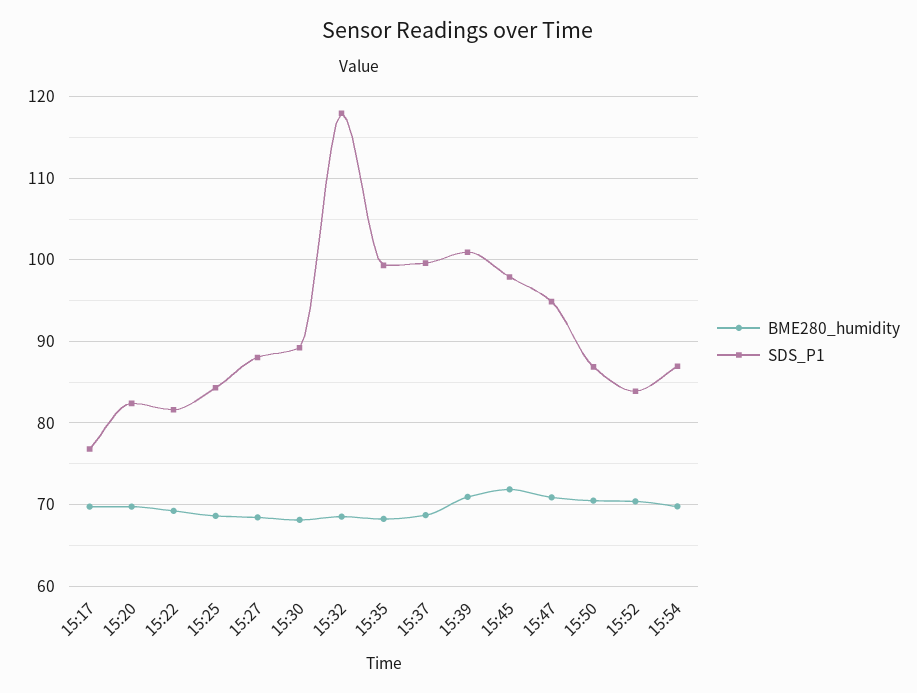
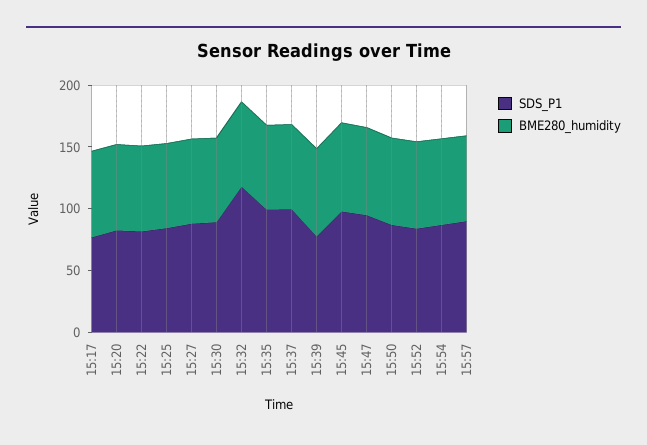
SDS_P1, 15:39: 101 -> 80
SDS_P1, 15:57: none -> 90
BME280_humidity, 15:57: none -> 70

